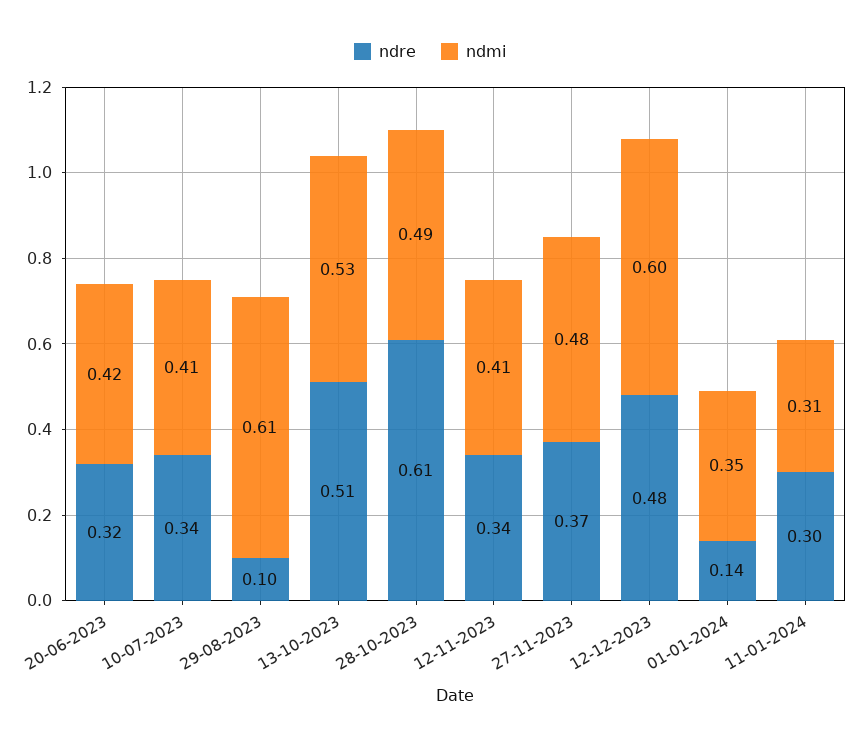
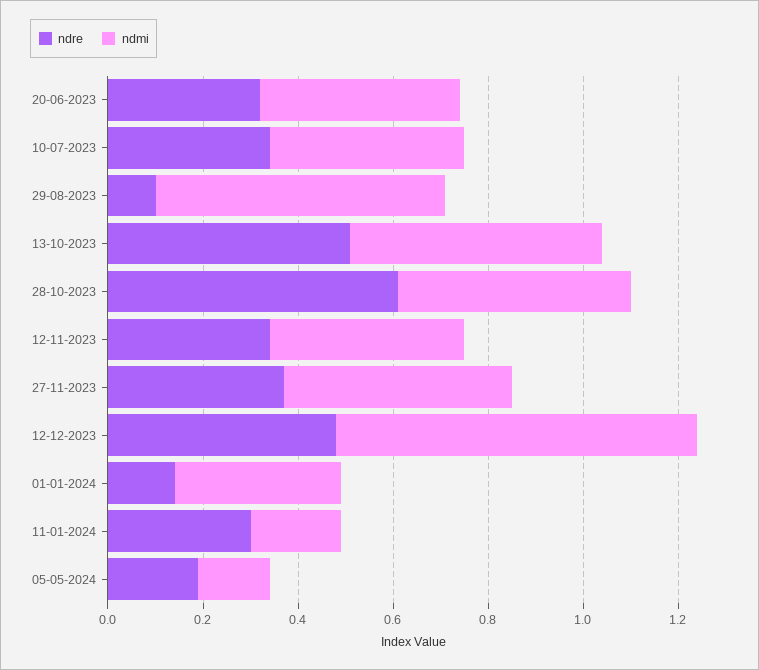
ndmi, 12-12-2023: 0.6 -> 0.75
ndmi, 11-01-2024: 0.31 -> 0.2
ndre, 05-05-2024: none -> 0.2
ndmi, 05-05-2024: none -> 0.15

